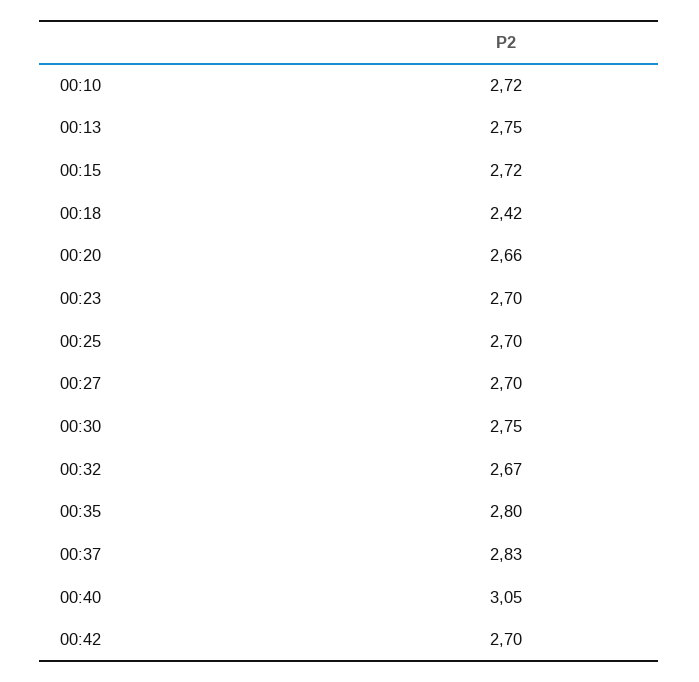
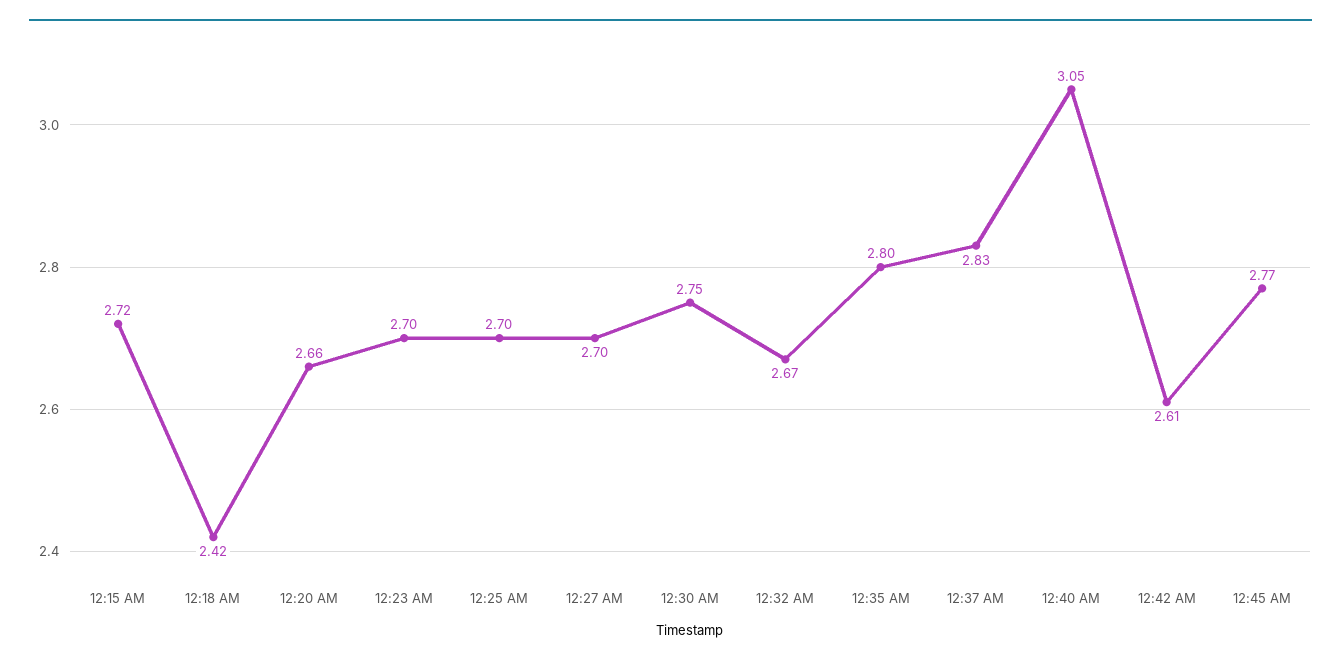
00:10: 2.72 -> none
00:13: 2.75 -> none
00:42: 2.7 -> 2.61
12:45 AM: none -> 2.77

